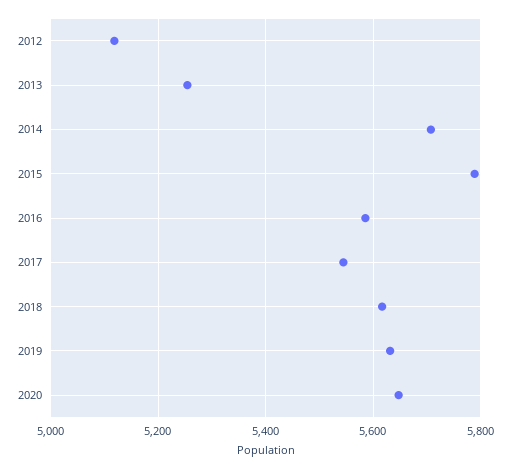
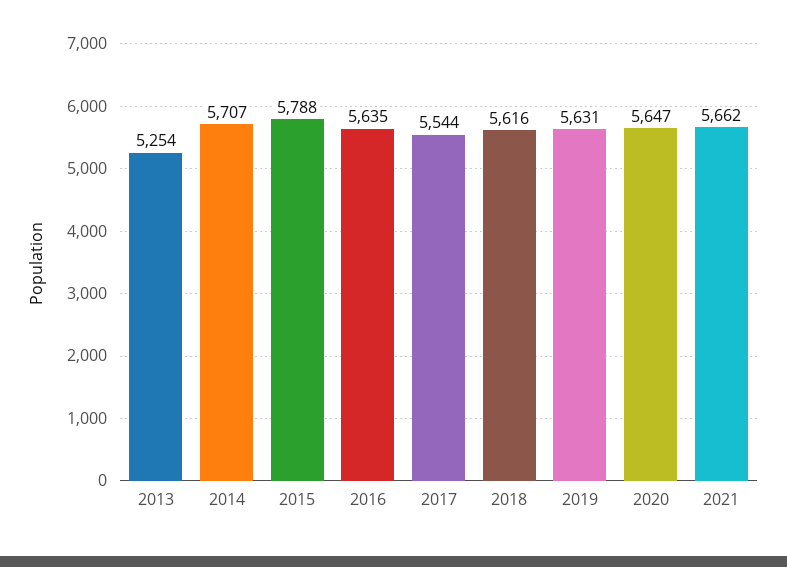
2012: 5120 -> none
2016: 5580 -> 5635
2021: none -> 5662

